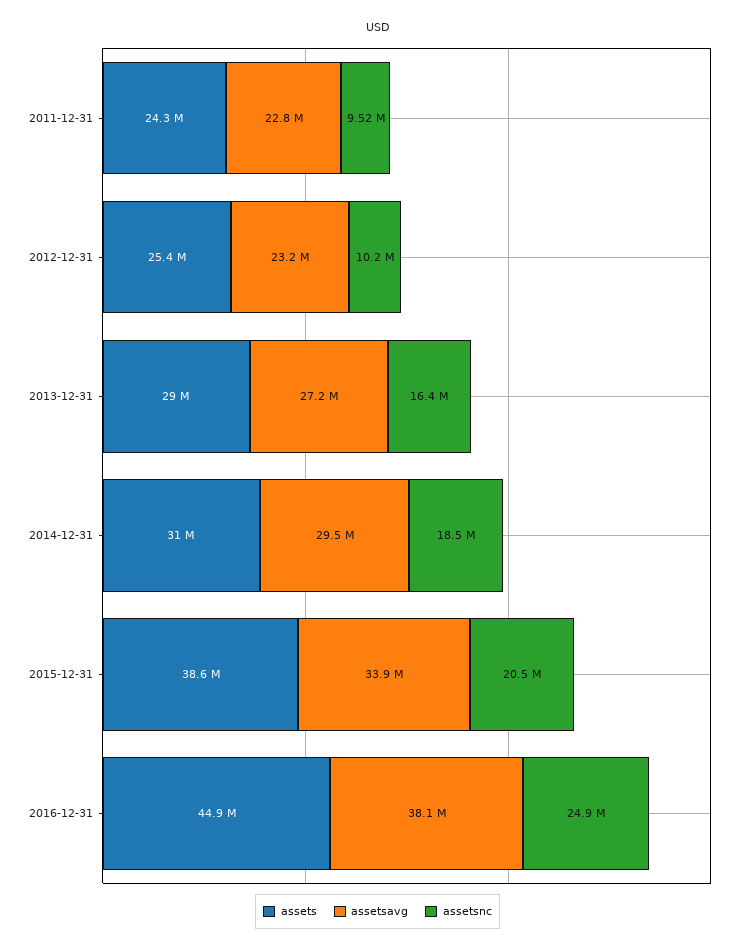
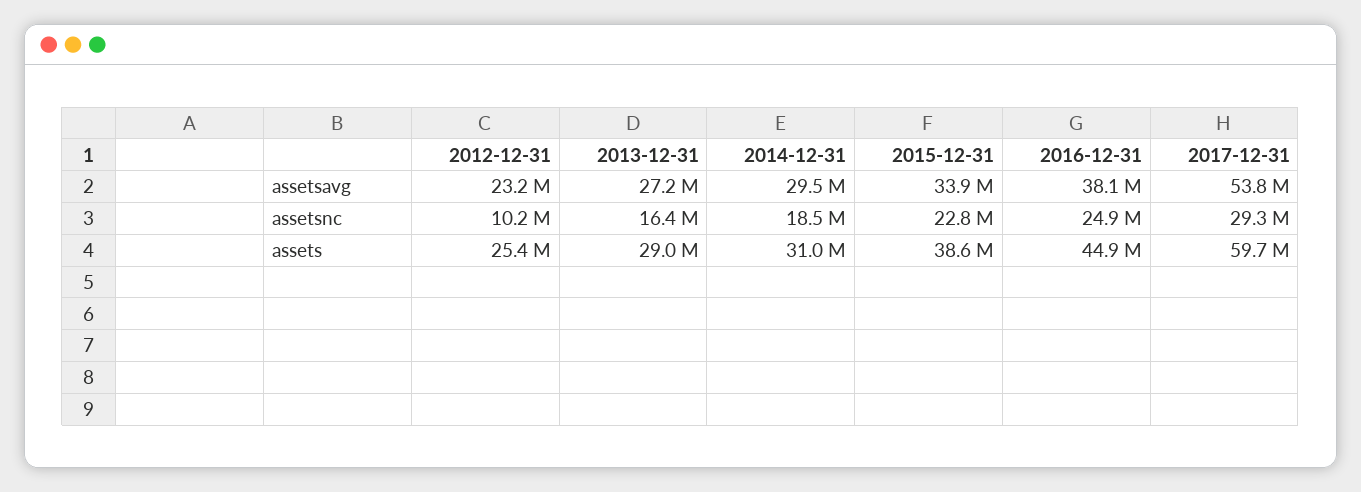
assets, 2011-12-31: 24300000 -> none
assetsavg, 2011-12-31: 22800000 -> none
assetsnc, 2011-12-31: 9520000 -> none
assetsnc, 2015-12-31: 20500000 -> 22800000
assetsavg, 2017-12-31: none -> 53800000
assetsnc, 2017-12-31: none -> 29300000
assets, 2017-12-31: none -> 59700000

